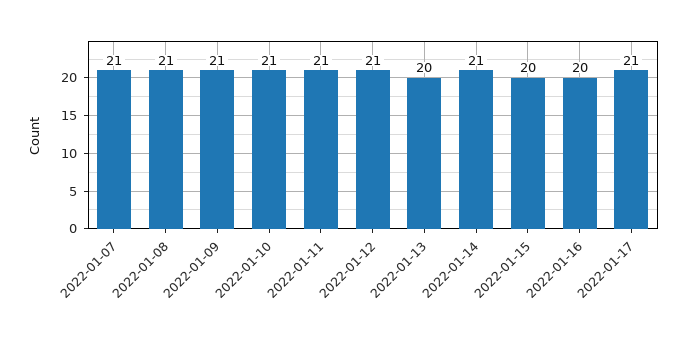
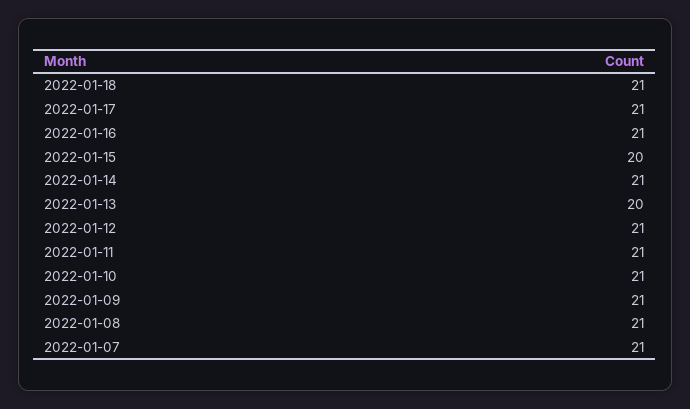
2022-01-16: 20 -> 21
2022-01-18: none -> 21

